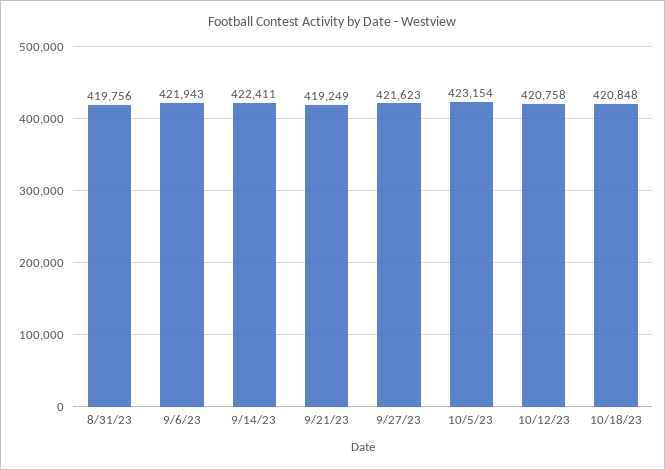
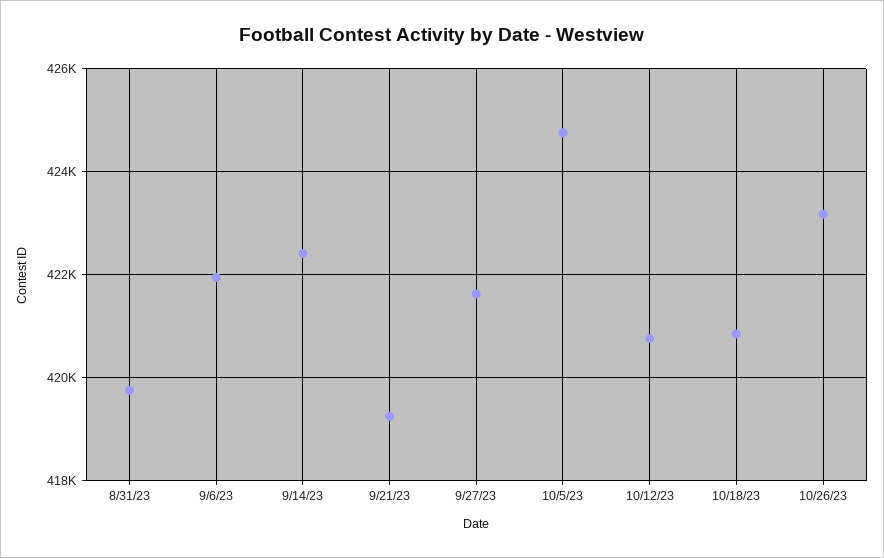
10/5/23: 423154 -> 424800
10/26/23: none -> 423200

